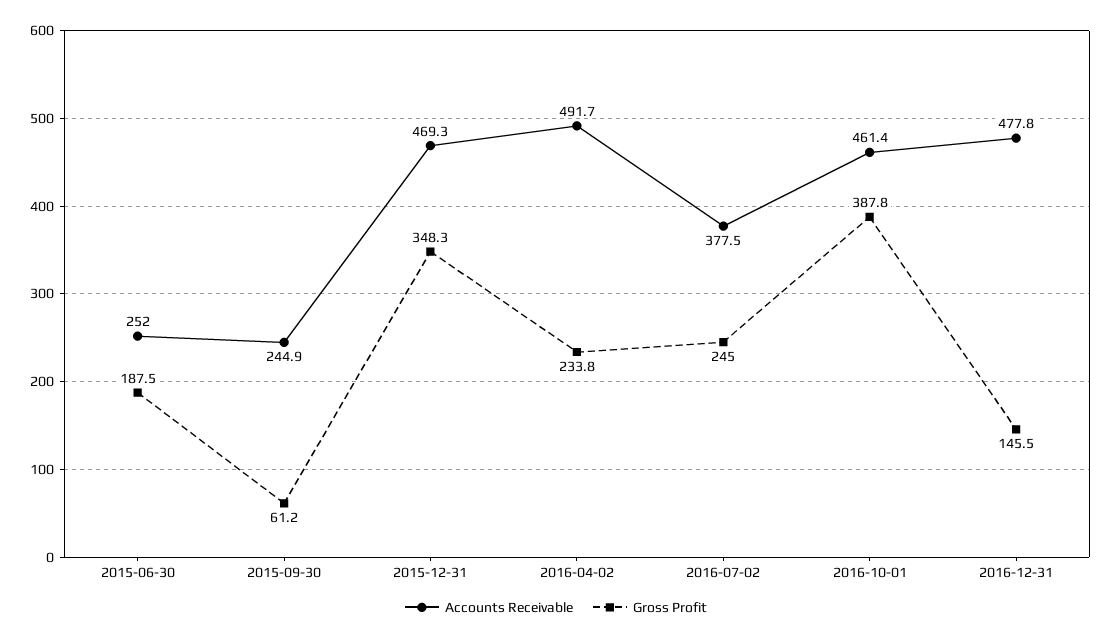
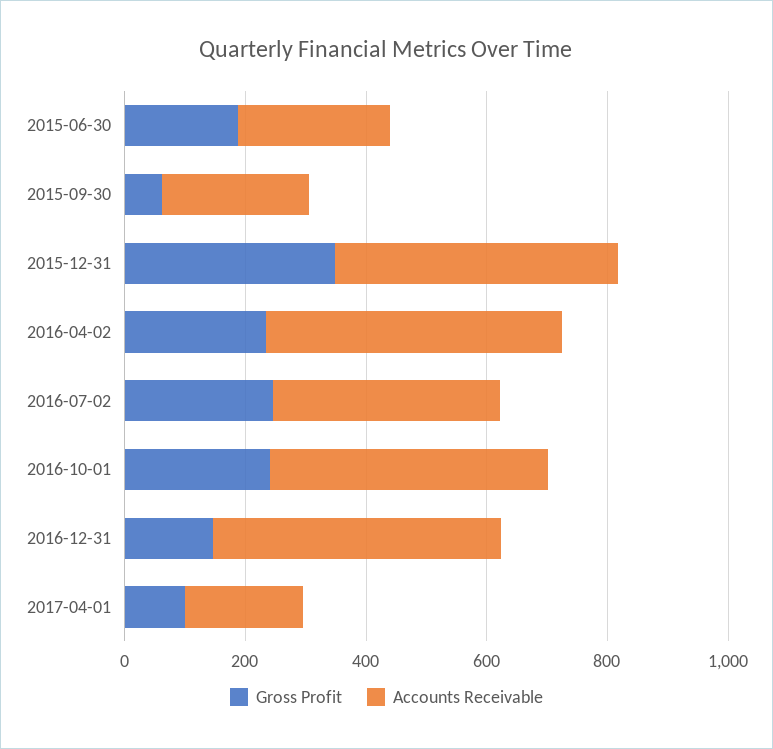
Gross Profit, 2016-10-01: 387.8 -> 250
Gross Profit, 2017-04-01: none -> 100
Accounts Receivable, 2017-04-01: none -> 200

